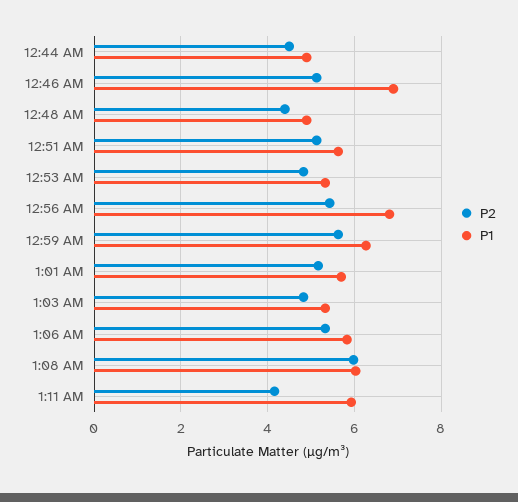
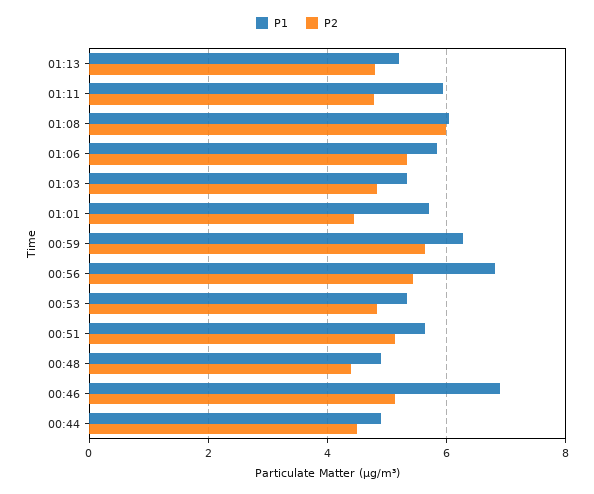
P2, 1:01 AM: 5.2 -> 4.4
P2, 1:11 AM: 4.2 -> 4.8
P1, 01:13: none -> 5.2
P2, 01:13: none -> 4.8

